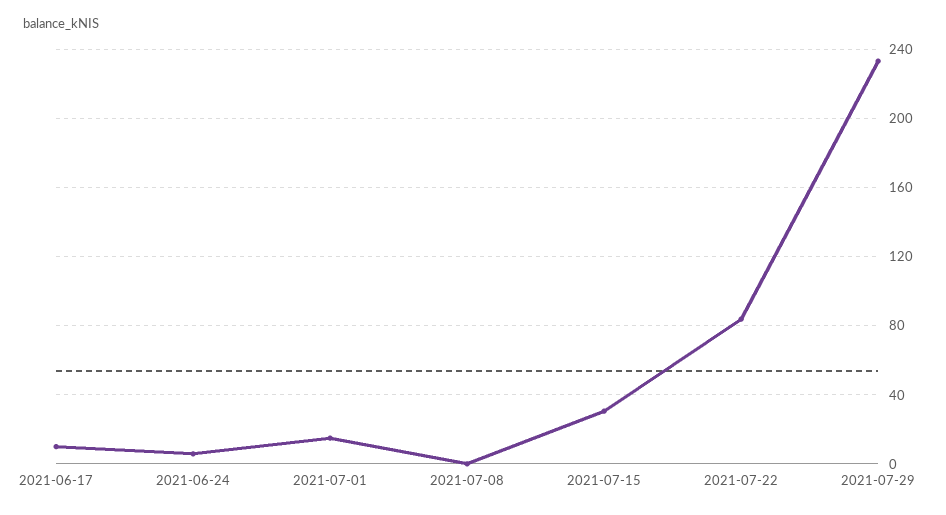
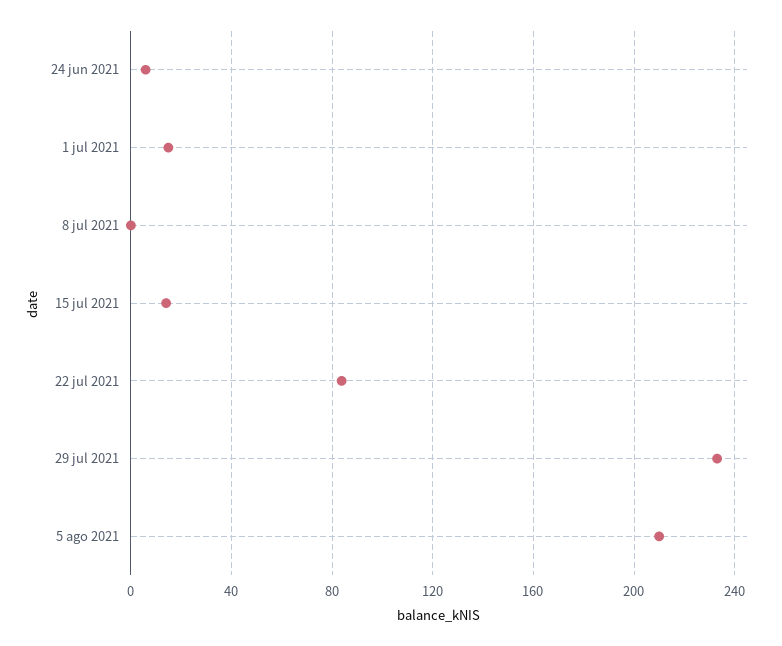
2021-06-17: 10 -> none
2021-07-15: 30 -> 15
5 ago 2021: none -> 210

